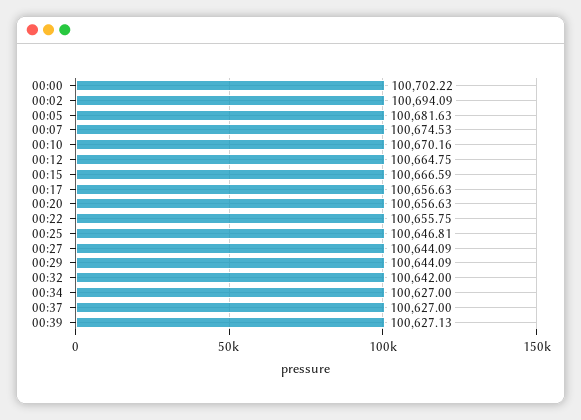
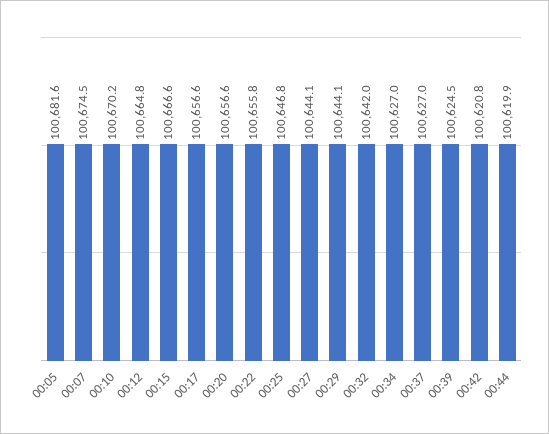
00:00: 100702.22 -> none
00:02: 100694.09 -> none
00:39: 100627.13 -> 100624.5
00:42: none -> 100620.8
00:44: none -> 100619.9

